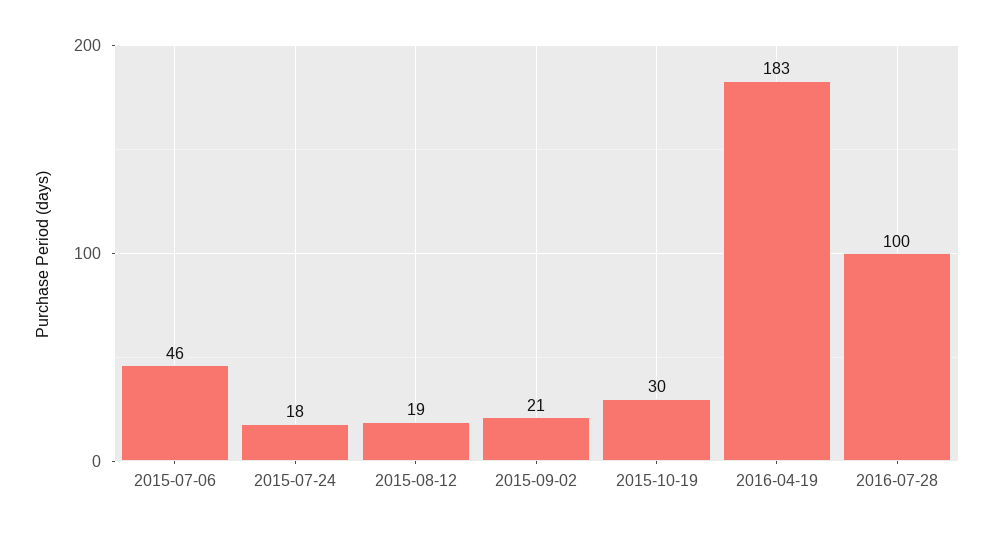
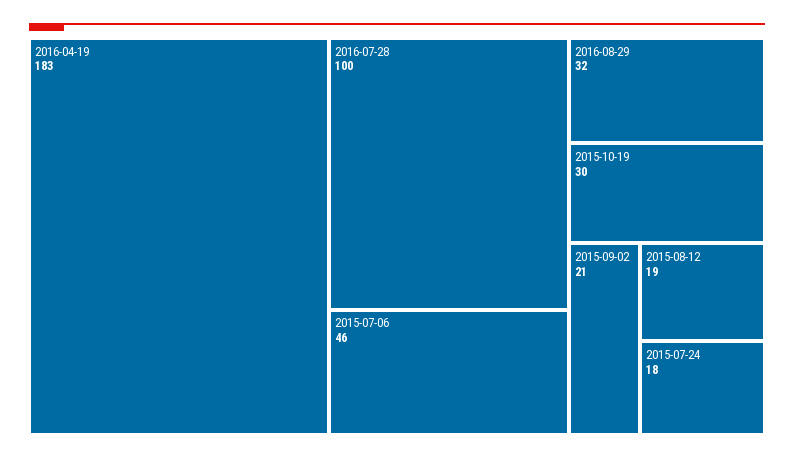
2016-08-29: none -> 32

